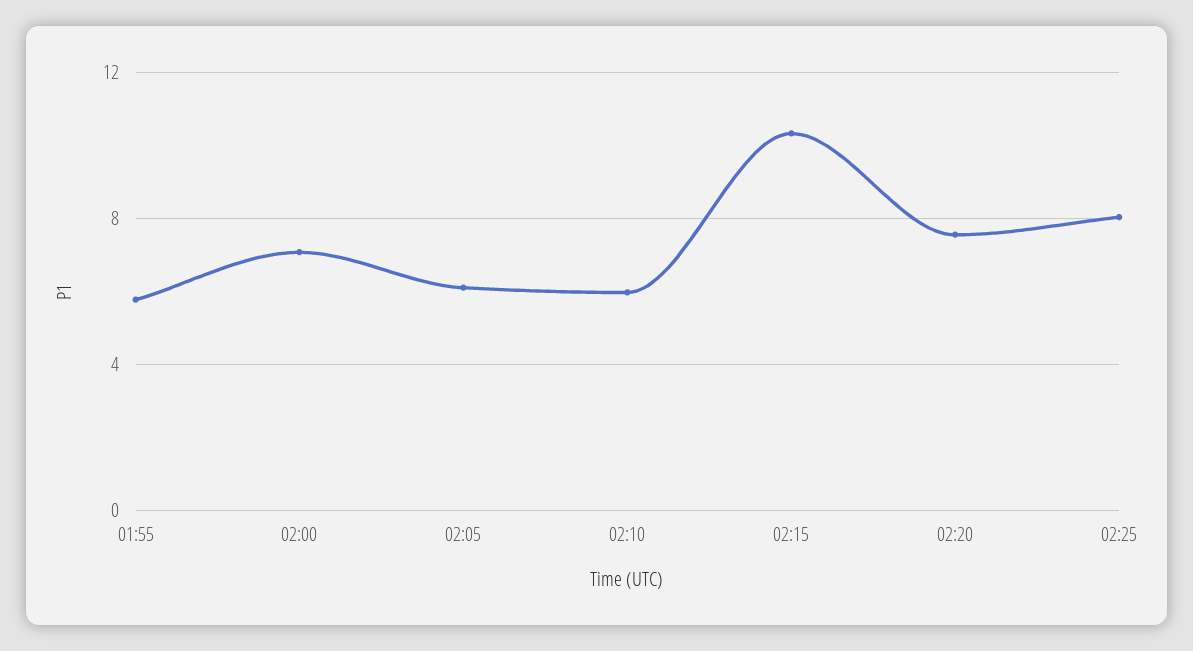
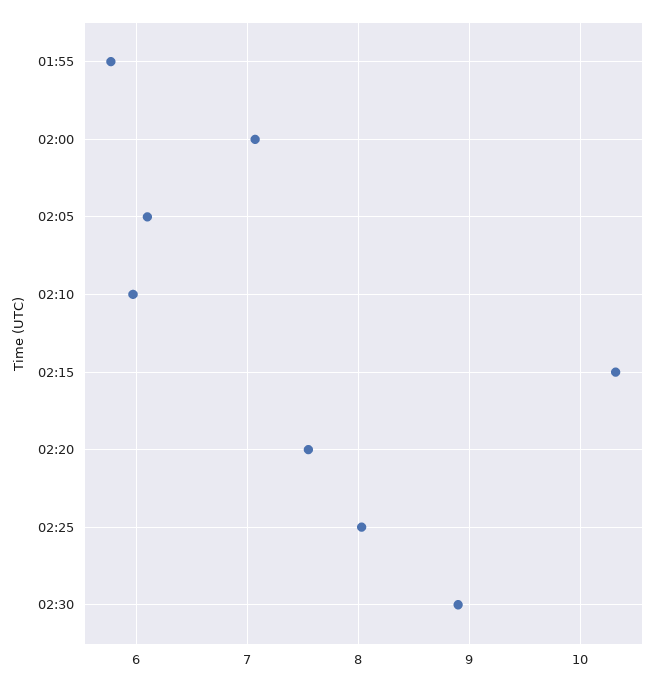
02:30: none -> 8.9

